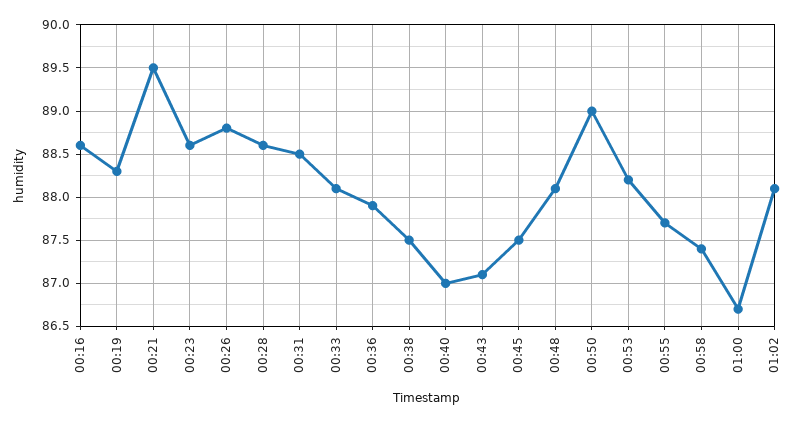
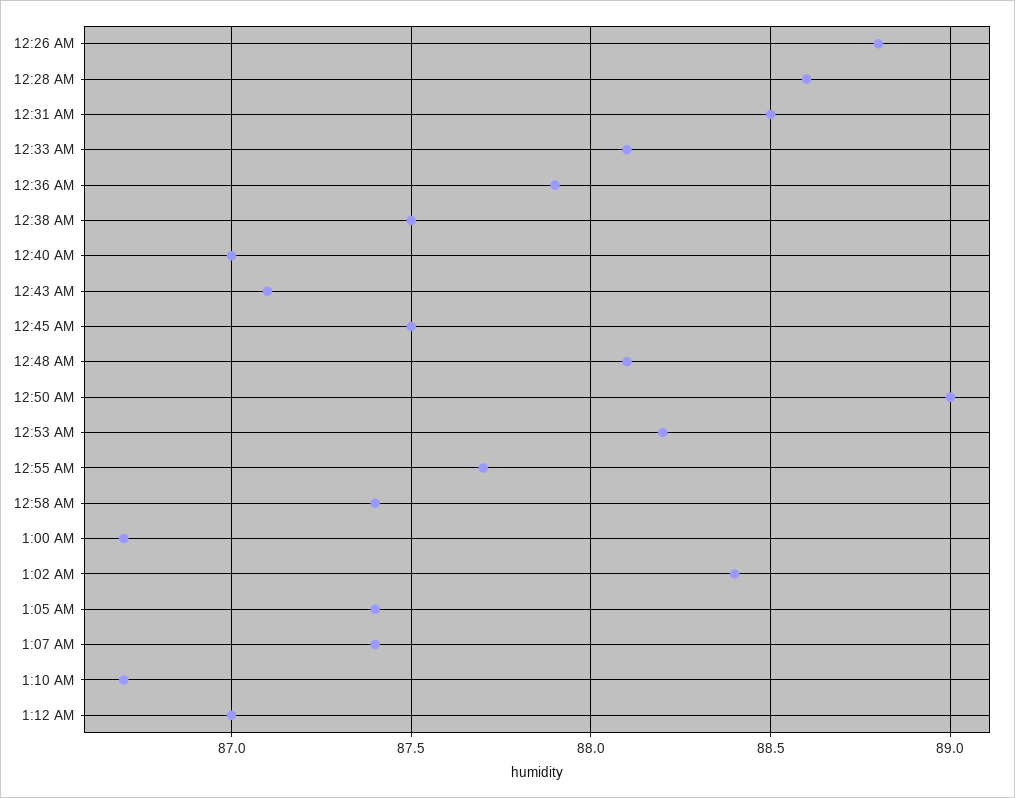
00:16: 88.6 -> none
00:19: 88.3 -> none
00:21: 89.5 -> none
00:23: 88.6 -> none
01:02: 88.1 -> 88.4
1:05 AM: none -> 87.4
1:07 AM: none -> 87.4
1:10 AM: none -> 86.7
1:12 AM: none -> 87

